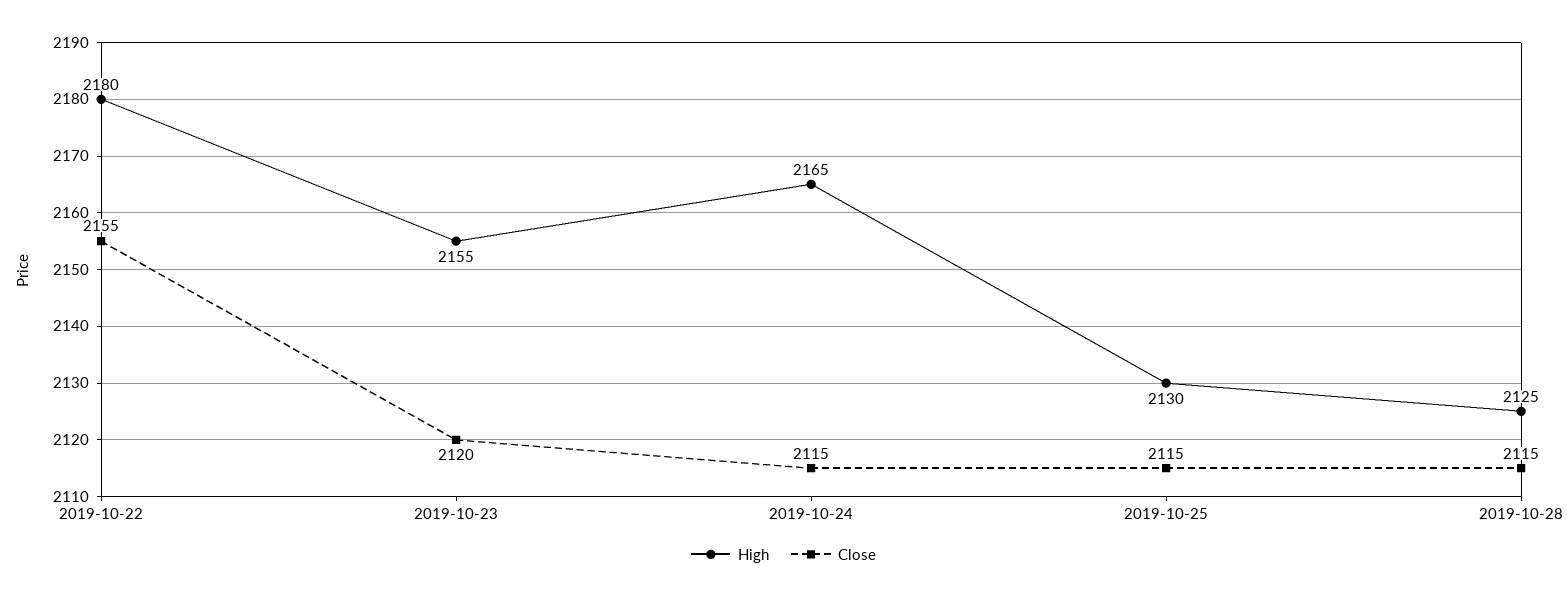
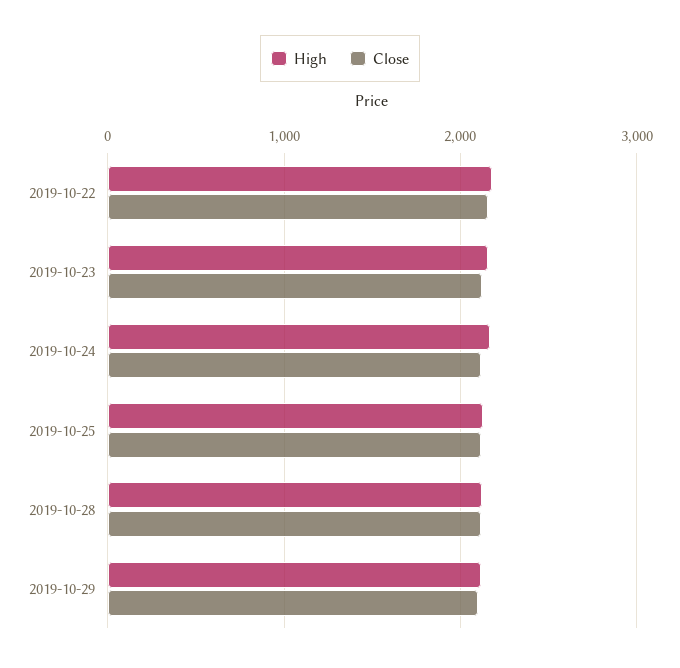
High, 2019-10-29: none -> 2100
Close, 2019-10-29: none -> 2100

